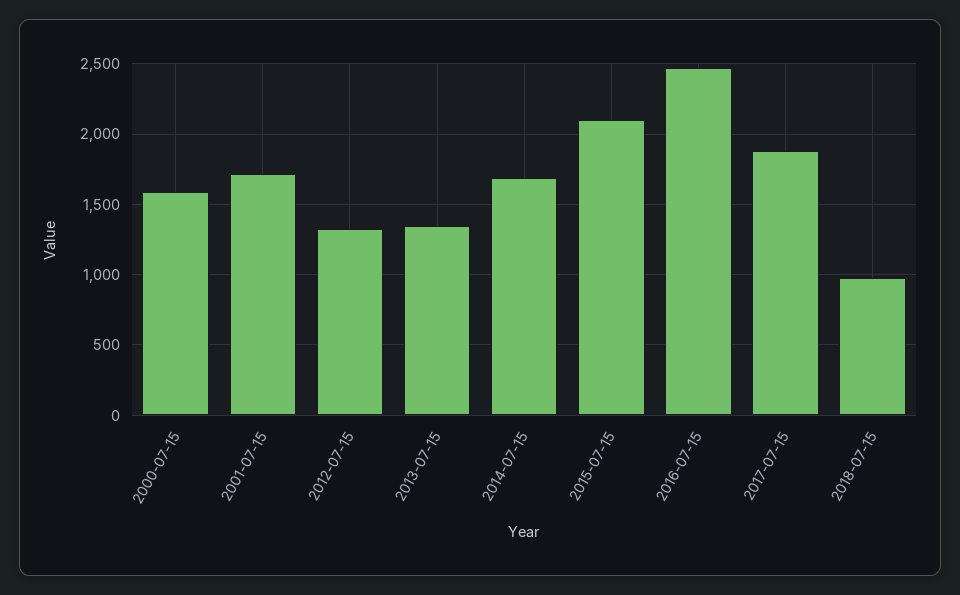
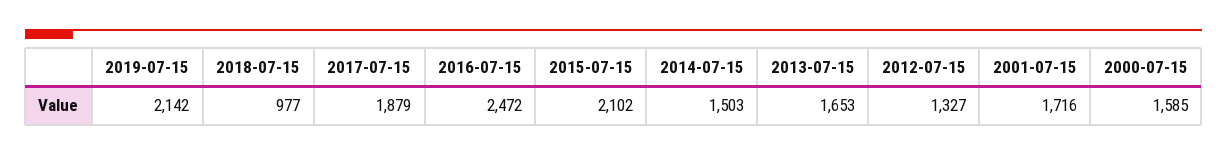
2013-07-15: 1350 -> 1653
2014-07-15: 1700 -> 1503
2019-07-15: none -> 2142

